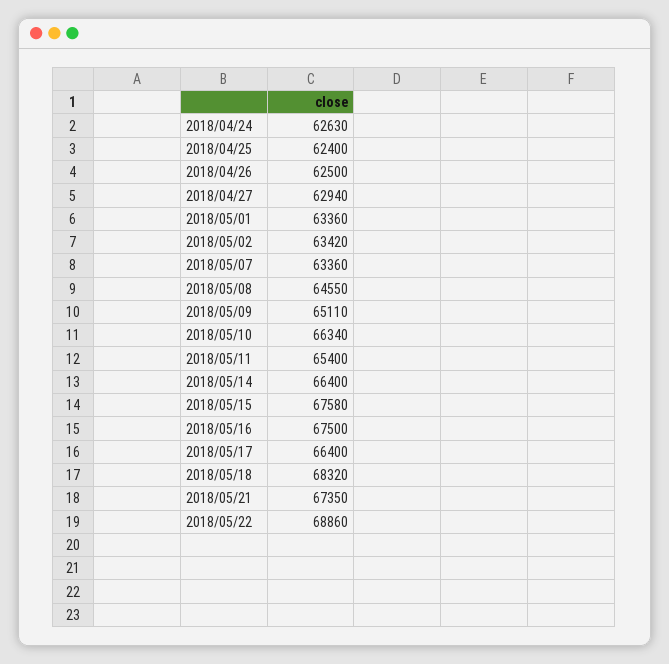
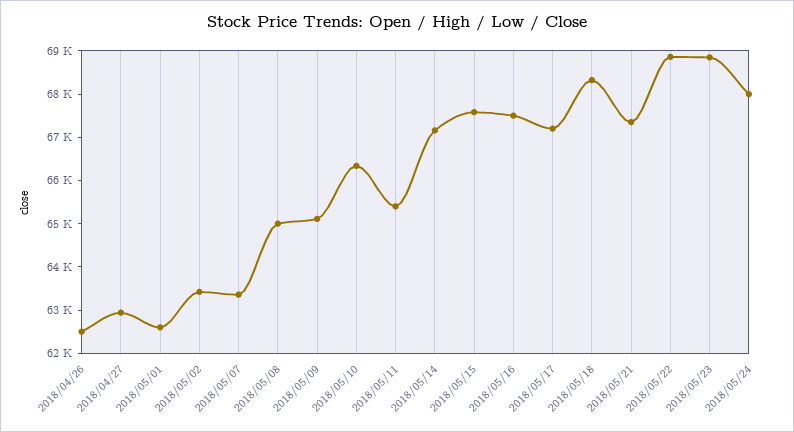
2018/04/24: 62630 -> none
2018/04/25: 62400 -> none
2018/05/01: 63360 -> 62600
2018/05/08: 64550 -> 65000
2018/05/14: 66400 -> 67200
2018/05/17: 66400 -> 67200
2018/05/23: none -> 68800
2018/05/24: none -> 68000

